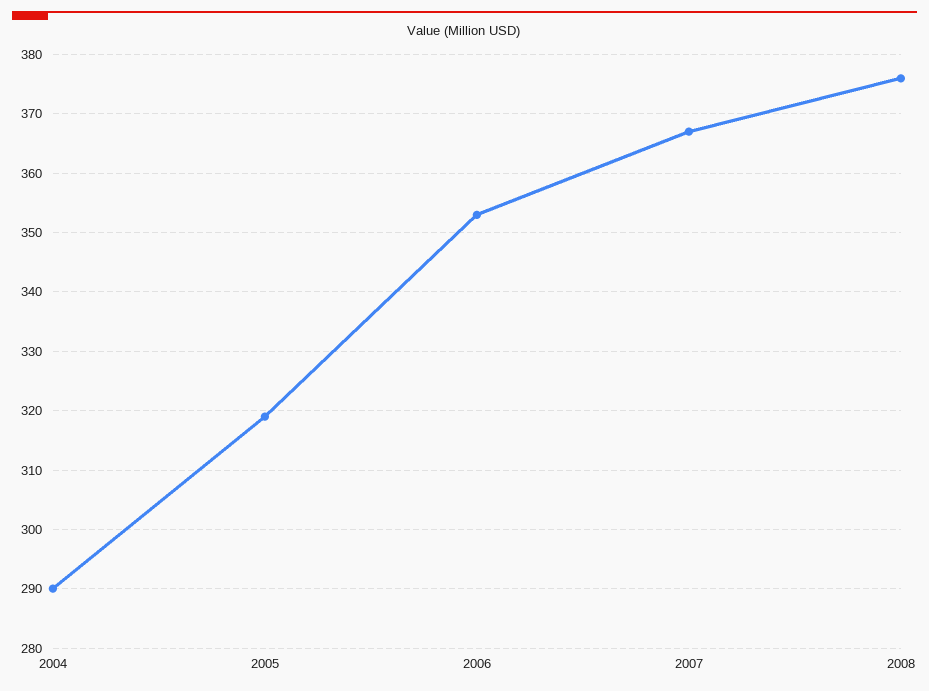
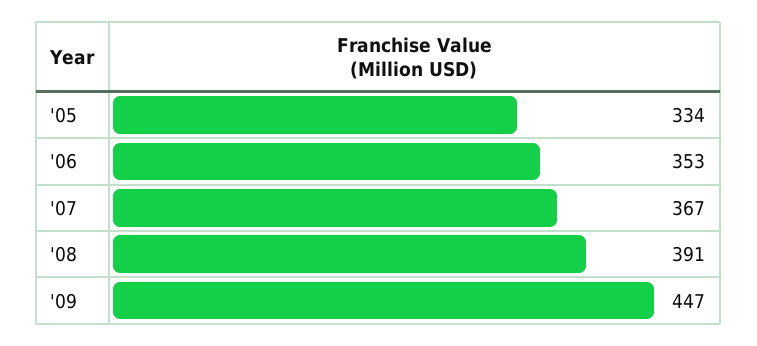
2004: 290 -> none
2005: 320 -> 334
2008: 375 -> 391
'09: none -> 447

